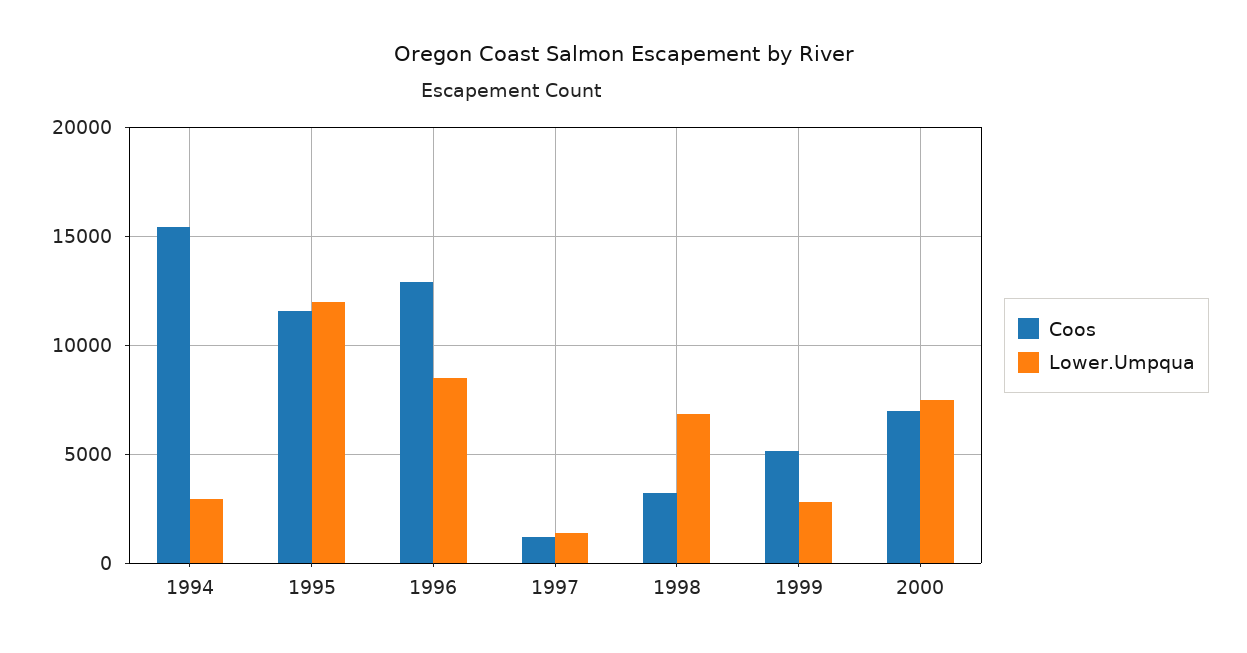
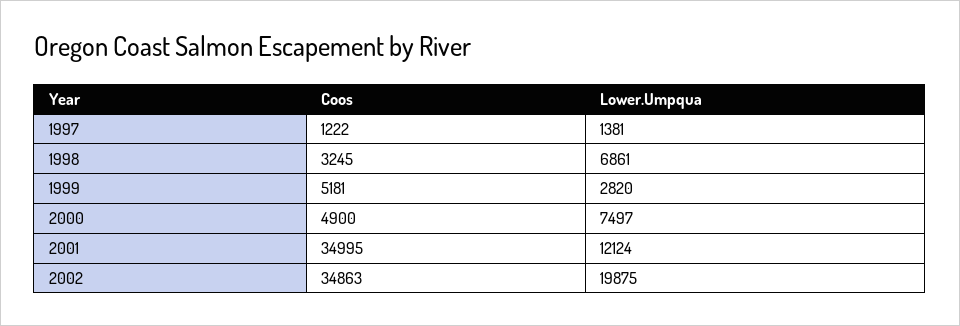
Coos, 1994: 15500 -> none
Lower.Umpqua, 1994: 3000 -> none
Coos, 1995: 11500 -> none
Lower.Umpqua, 1995: 12000 -> none
Coos, 1996: 13000 -> none
Lower.Umpqua, 1996: 8500 -> none
Coos, 2000: 7000 -> 4900
Coos, 2001: none -> 34995
Lower.Umpqua, 2001: none -> 12124
Coos, 2002: none -> 34863
Lower.Umpqua, 2002: none -> 19875

